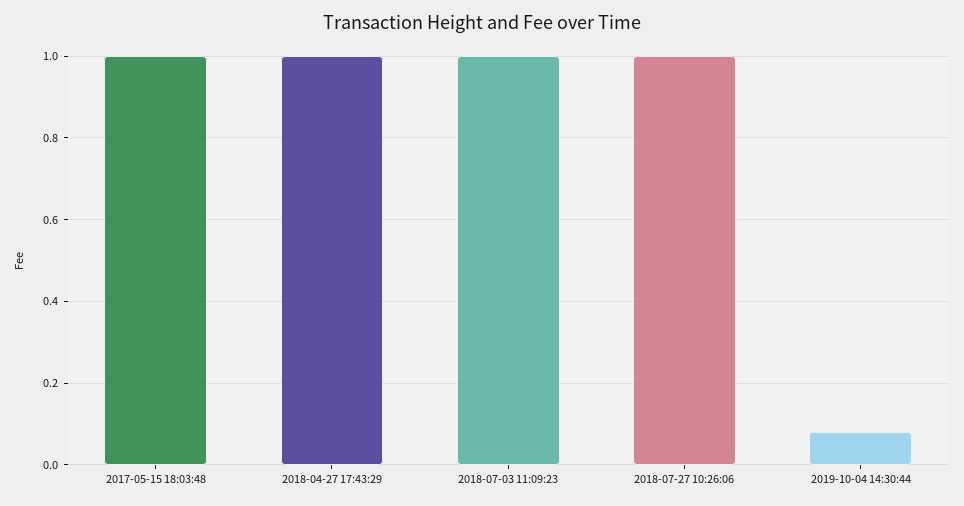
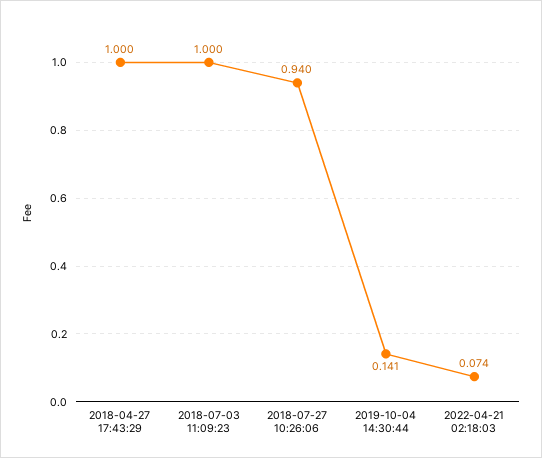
2017-05-15 18:03:48: 1 -> none
2018-07-27 10:26:06: 1 -> 0.94
2019-10-04 14:30:44: 0.08 -> 0.141
2022-04-21 02:18:03: none -> 0.074

